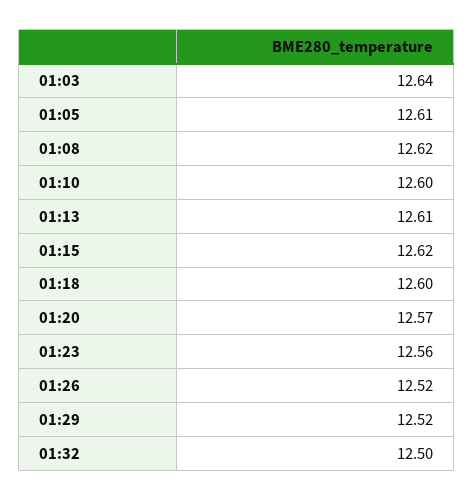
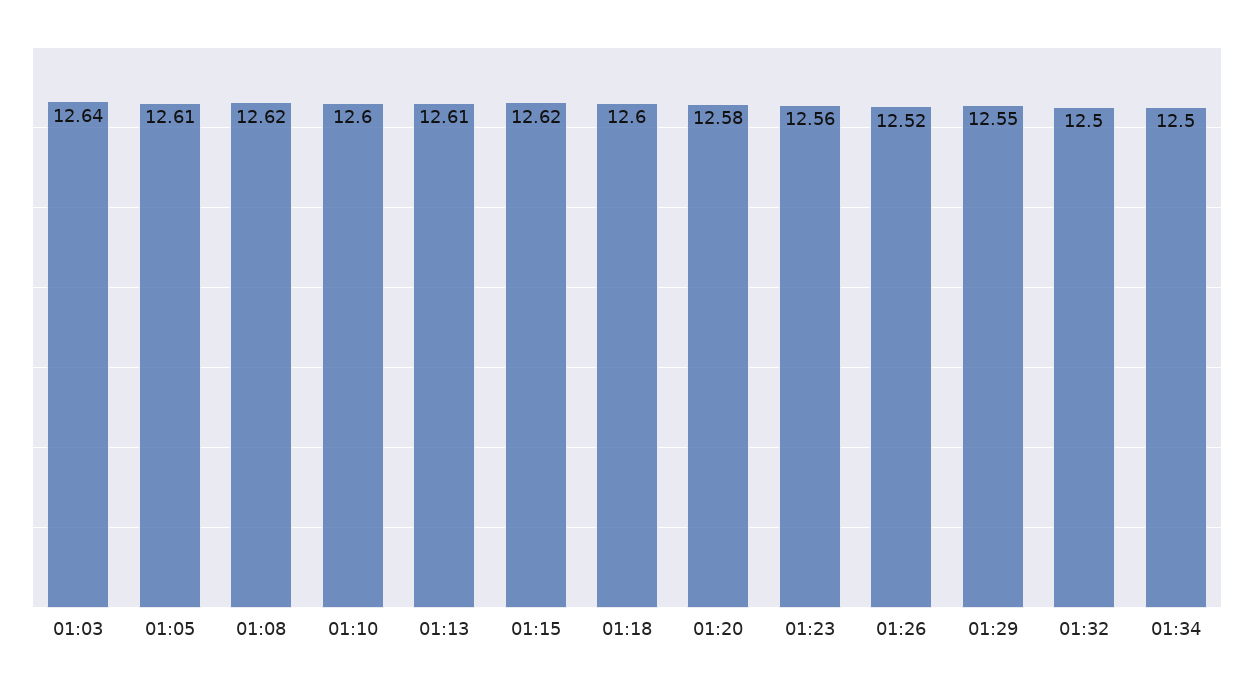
01:20: 12.57 -> 12.58
01:29: 12.52 -> 12.55
01:34: none -> 12.5

